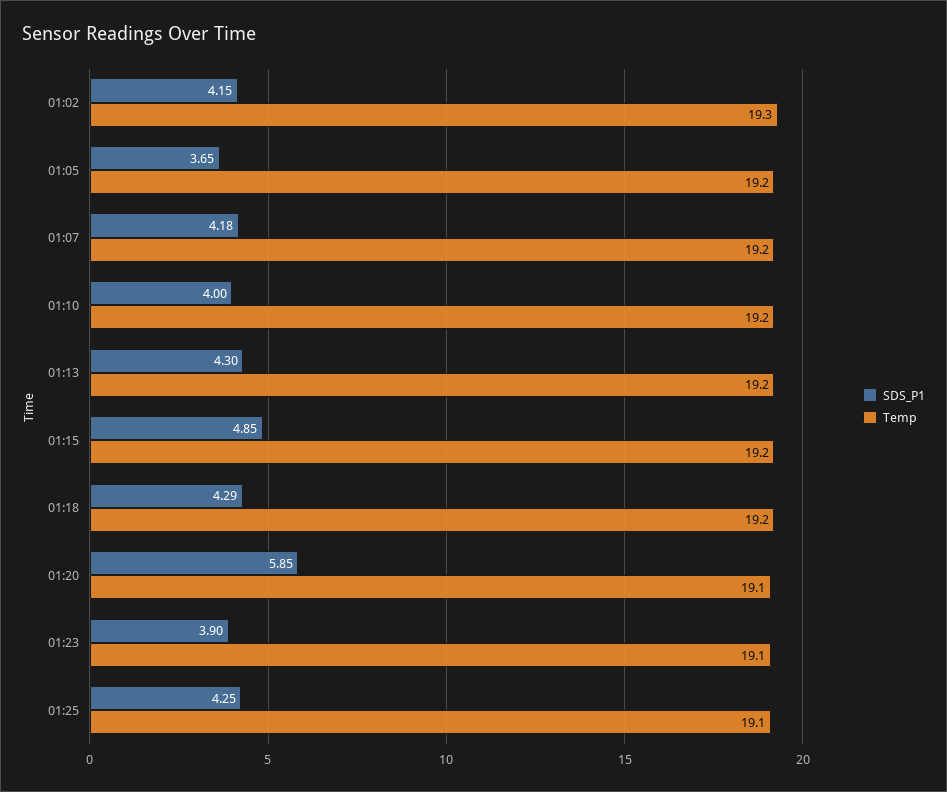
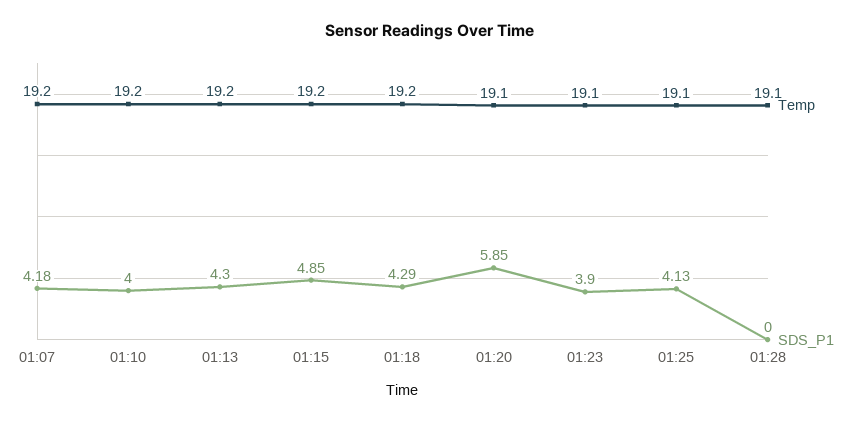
SDS_P1, 01:02: 4.15 -> none
Temp, 01:02: 19.3 -> none
SDS_P1, 01:05: 3.65 -> none
Temp, 01:05: 19.2 -> none
SDS_P1, 01:25: 4.25 -> 4.13
Temp, 01:28: none -> 19.1
SDS_P1, 01:28: none -> 0

